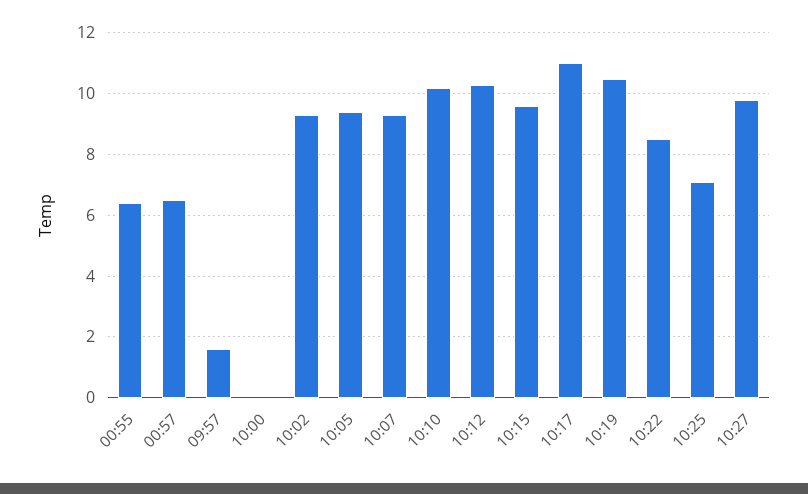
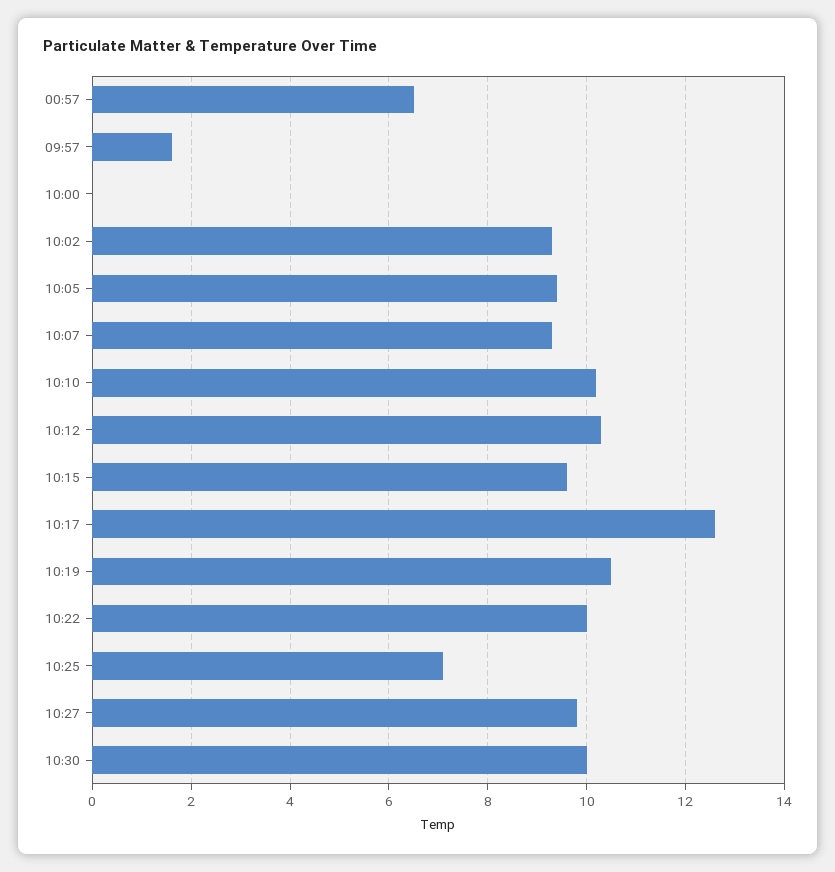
00:55: 6.5 -> none
10:17: 11 -> 12.5
10:22: 8.5 -> 10
10:30: none -> 10

